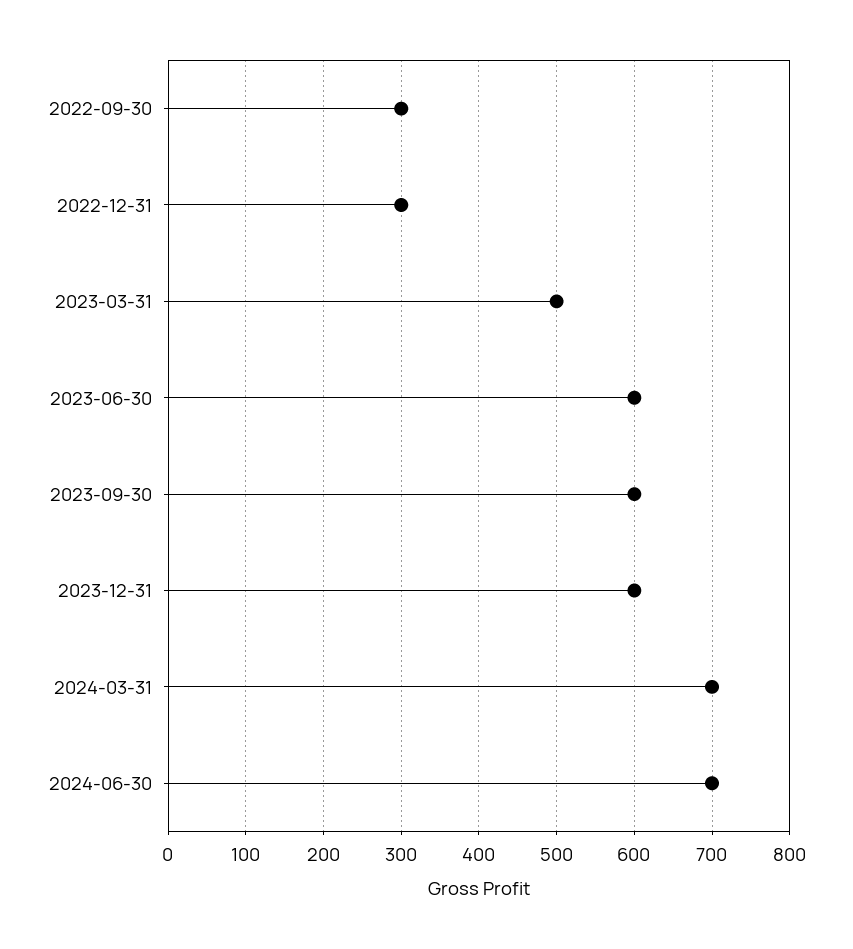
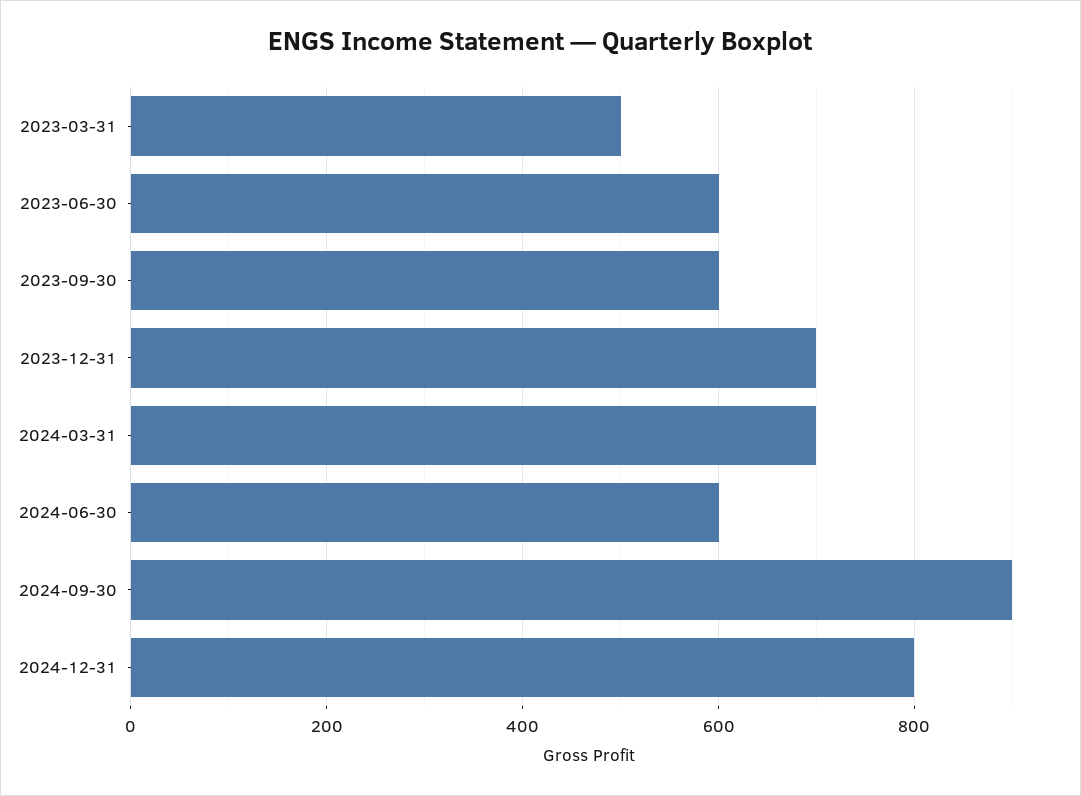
2022-09-30: 300 -> none
2022-12-31: 300 -> none
2023-12-31: 600 -> 700
2024-06-30: 700 -> 600
2024-09-30: none -> 900
2024-12-31: none -> 800

